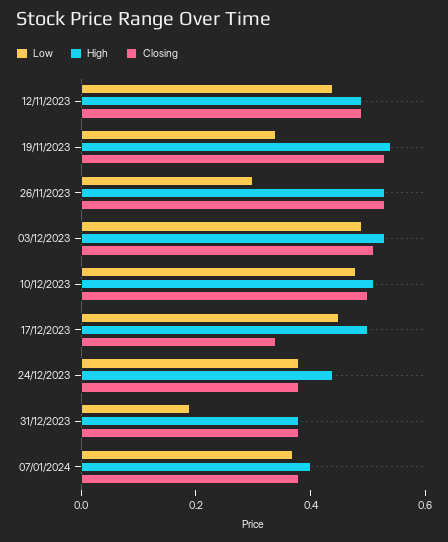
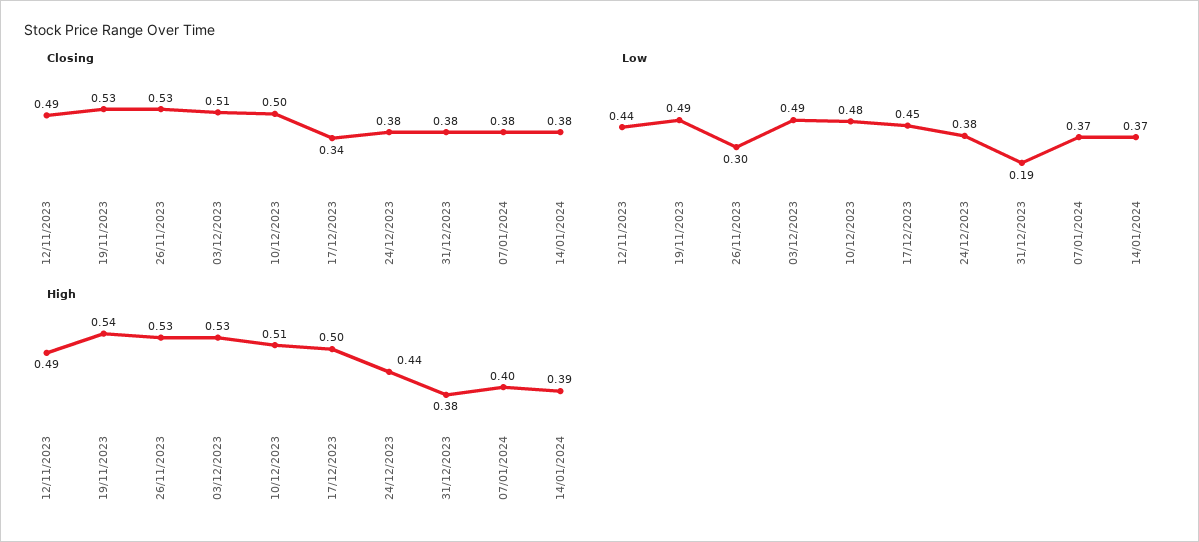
Low, 19/11/2023: 0.35 -> 0.49
Closing, 14/01/2024: none -> 0.38
Low, 14/01/2024: none -> 0.37
High, 14/01/2024: none -> 0.39

